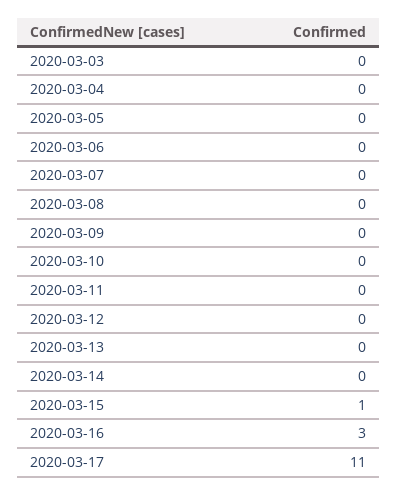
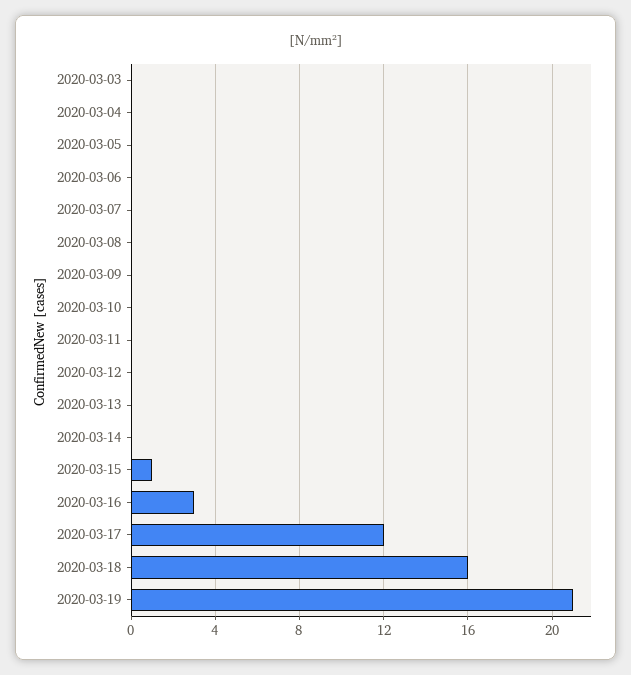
2020-03-17: 11 -> 12
2020-03-18: none -> 16
2020-03-19: none -> 21

